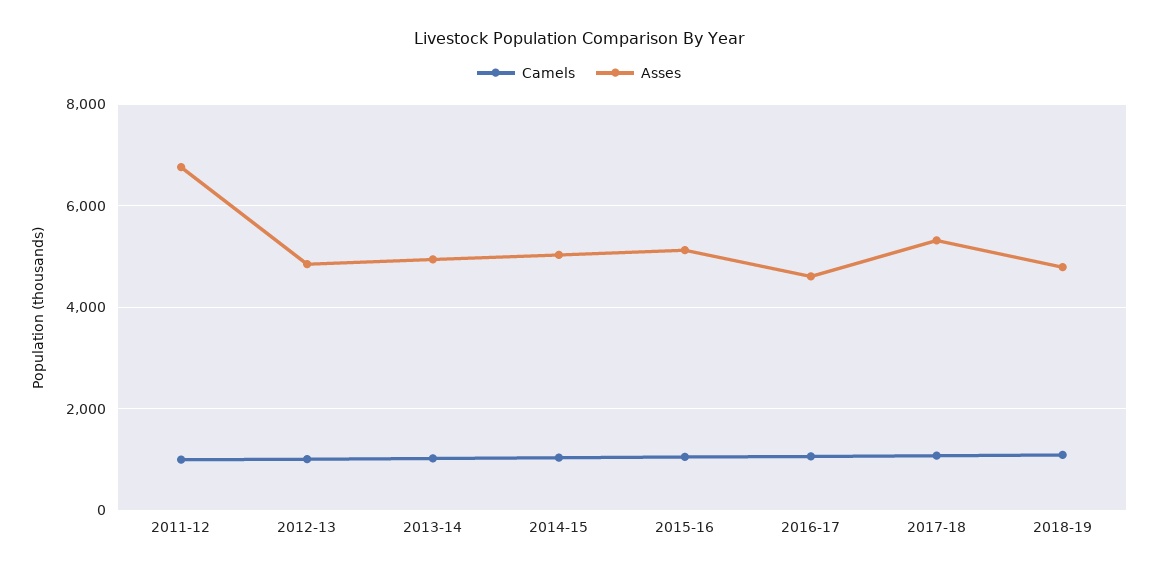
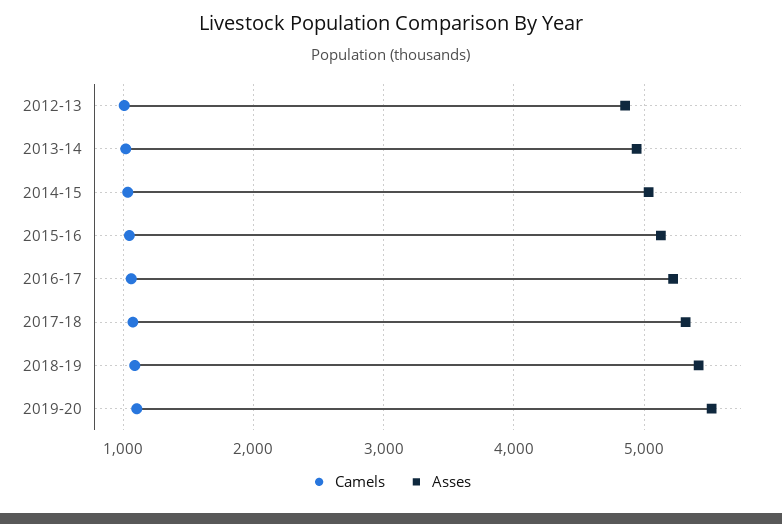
Camels, 2011-12: 1000 -> none
Asses, 2011-12: 6800 -> none
Asses, 2016-17: 4600 -> 5200
Asses, 2018-19: 4800 -> 5400
Camels, 2019-20: none -> 1100
Asses, 2019-20: none -> 5500

